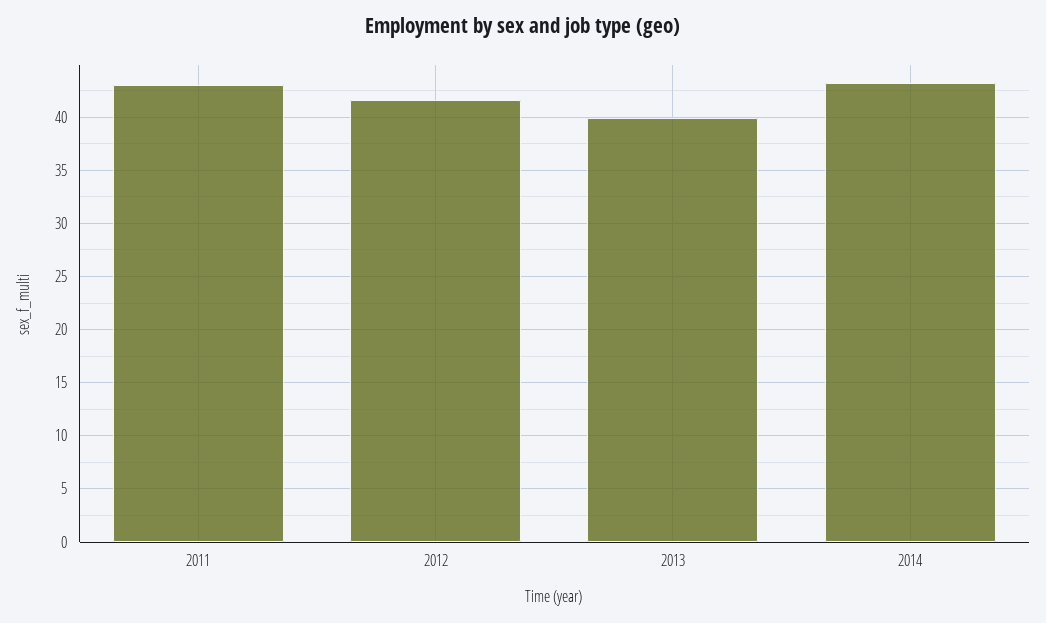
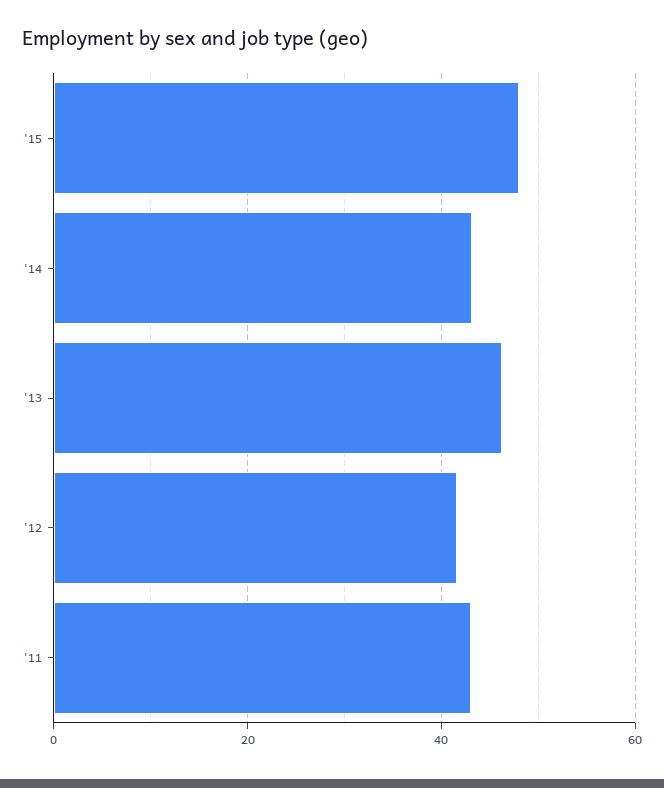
2013: 40 -> 46
'15: none -> 48

